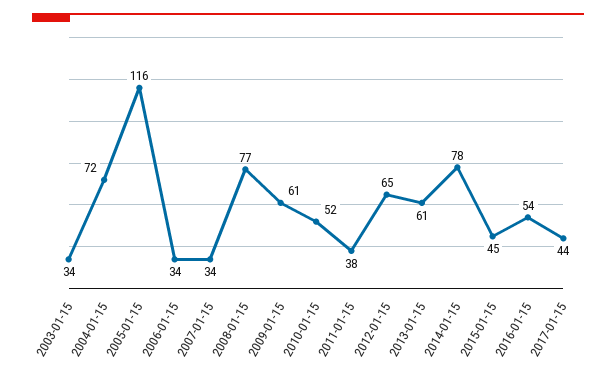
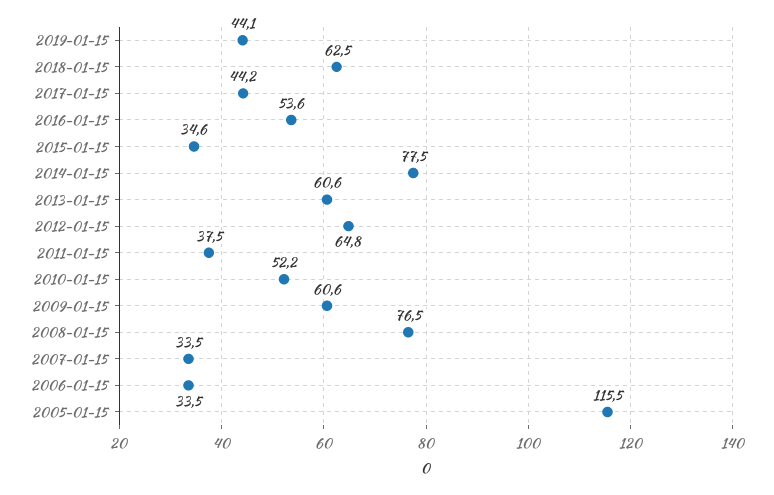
2003-01-15: 34 -> none
2004-01-15: 72 -> none
2015-01-15: 45 -> 34.6
2019-01-15: none -> 44.1
2018-01-15: none -> 62.5

